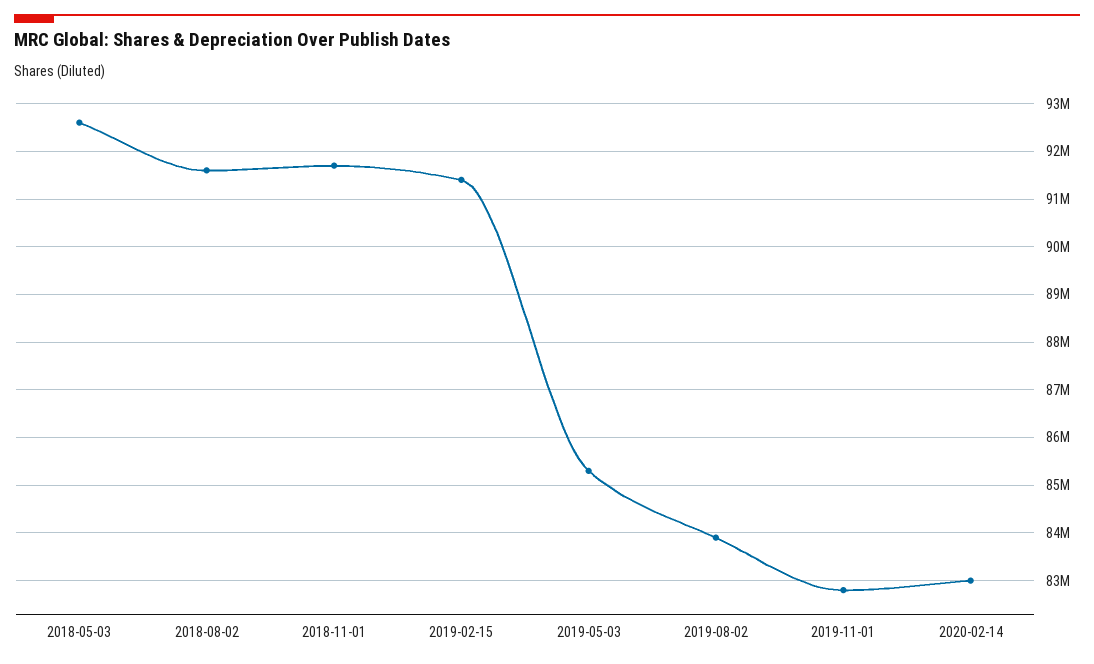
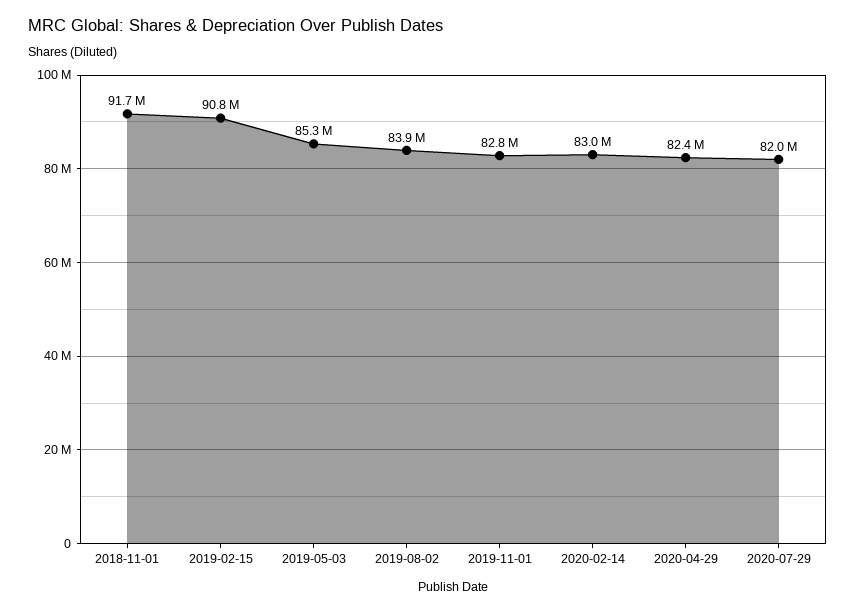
2018-05-03: 92600000 -> none
2018-08-02: 91600000 -> none
2019-02-15: 91400000 -> 90800000
2020-04-29: none -> 82400000
2020-07-29: none -> 82000000

